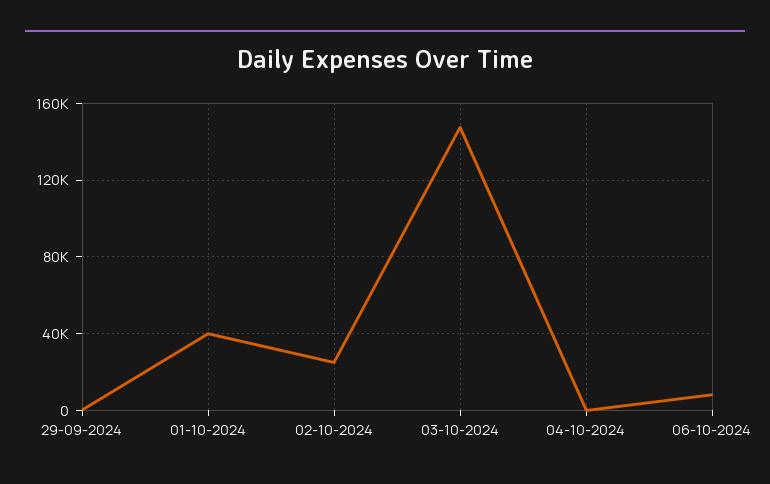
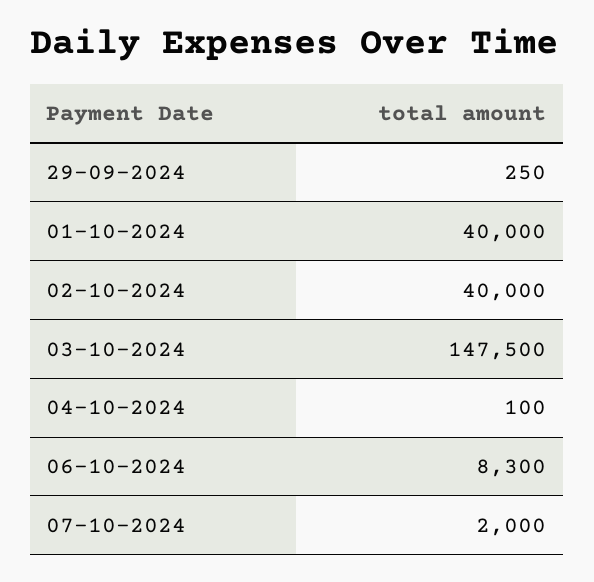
02-10-2024: 25000 -> 40000
07-10-2024: none -> 2000

